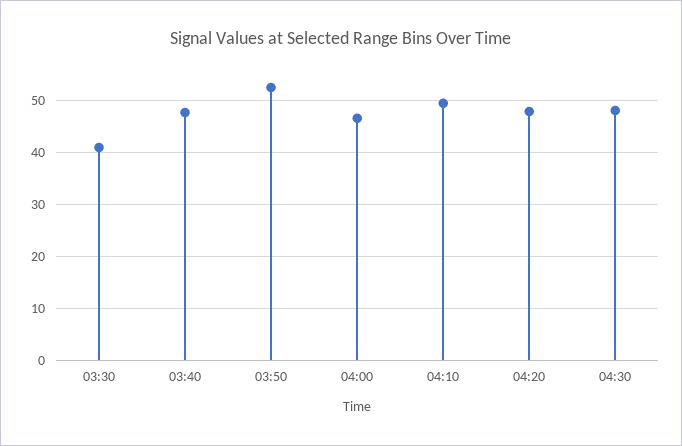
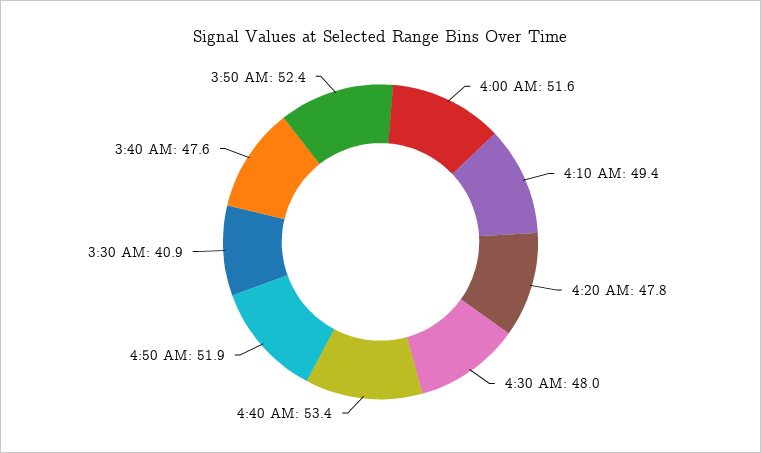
04:00: 46 -> 51.6
4:40 AM: none -> 53.4
4:50 AM: none -> 51.9

